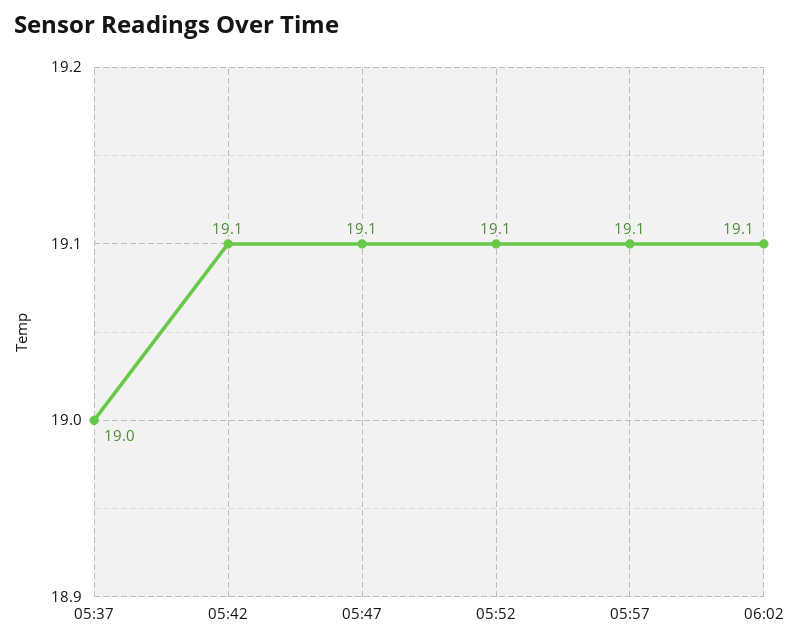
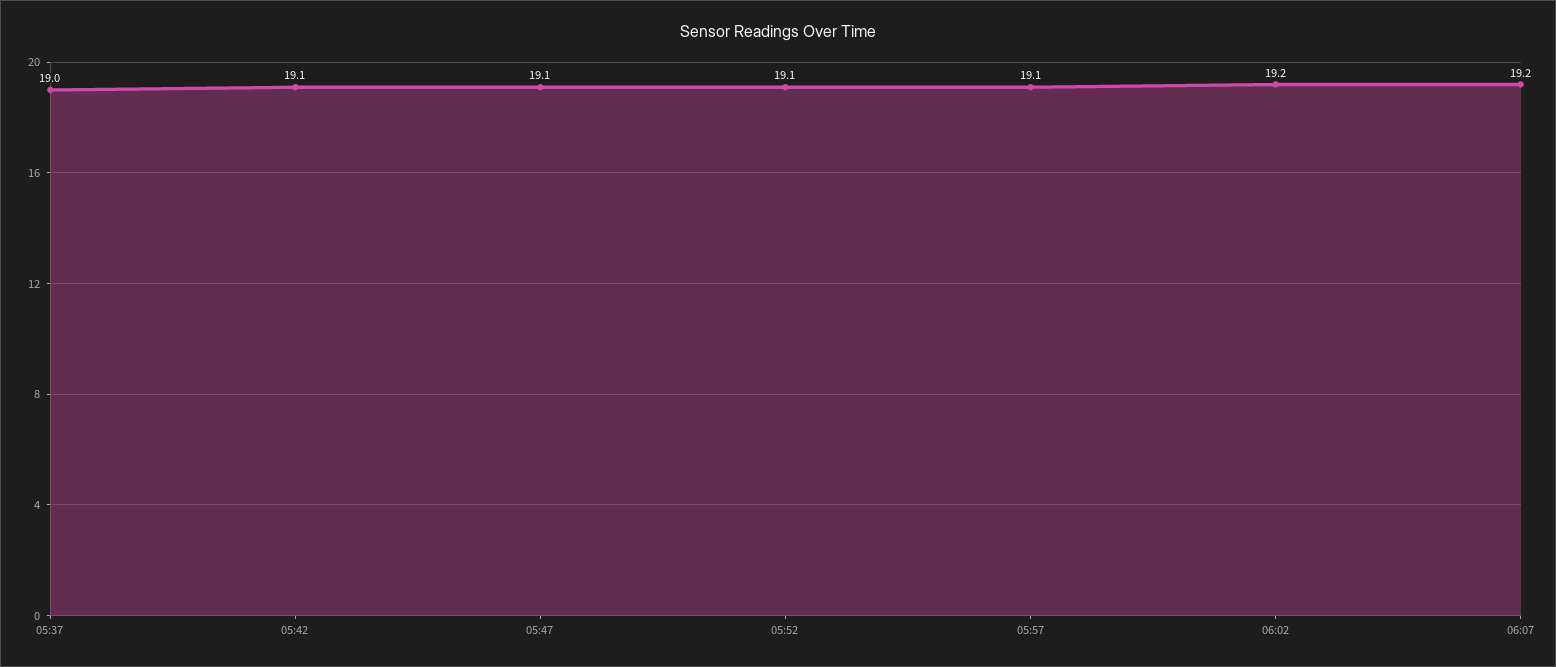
06:02: 19.1 -> 19.2
06:07: none -> 19.2

